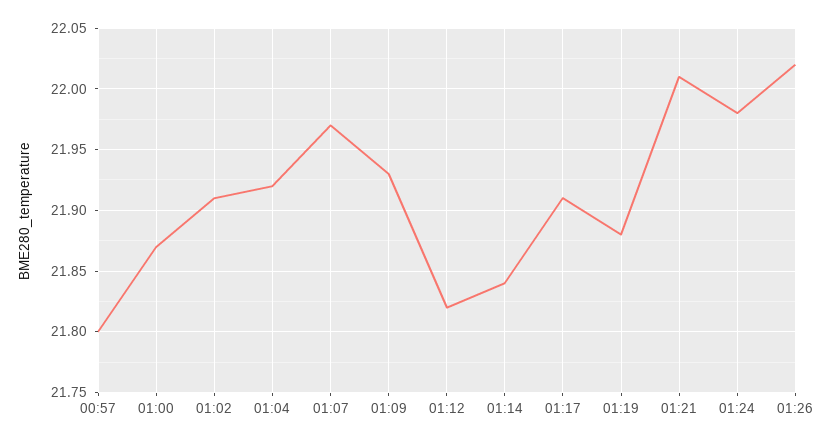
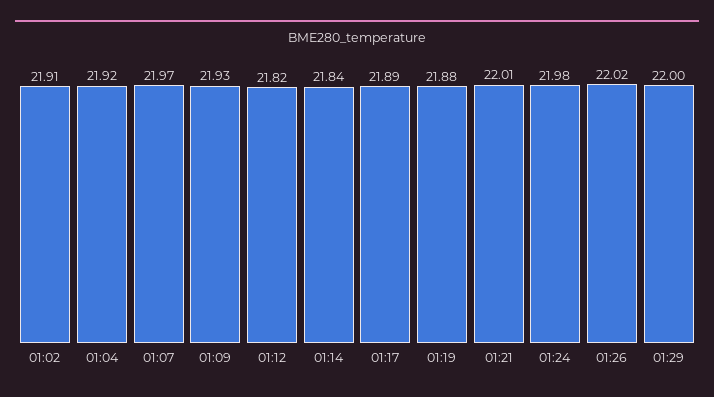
00:57: 21.8 -> none
01:00: 21.87 -> none
01:17: 21.91 -> 21.89
01:29: none -> 22

